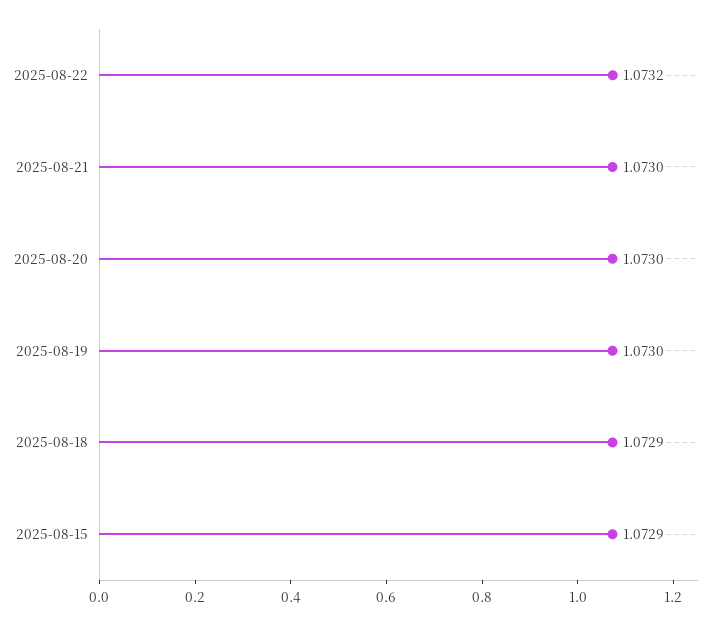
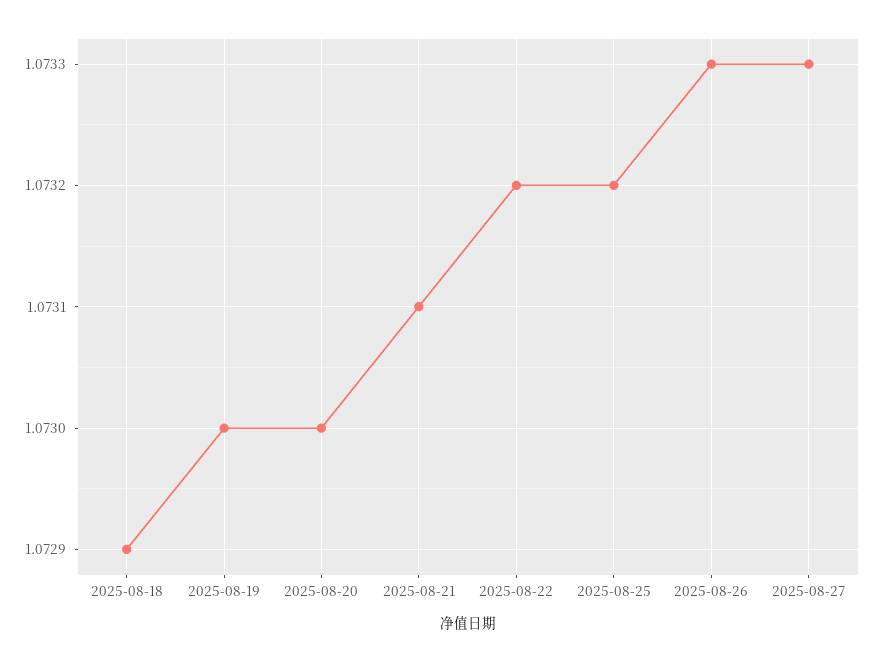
2025-08-21: 1.073 -> 1.0731
2025-08-15: 1.0729 -> none
2025-08-25: none -> 1.0732
2025-08-26: none -> 1.0733
2025-08-27: none -> 1.0733

